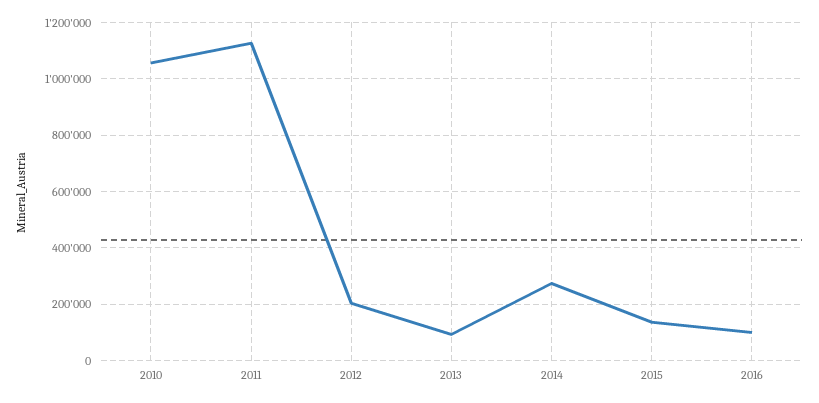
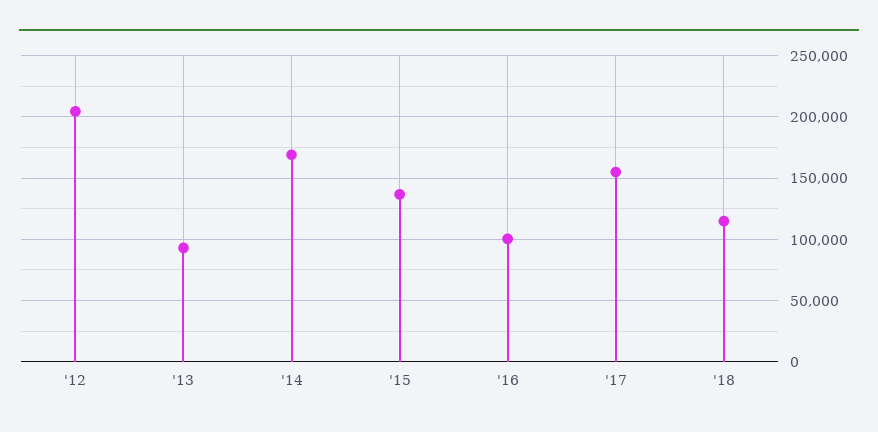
2010: 1050000 -> none
2011: 1125000 -> none
2014: 275000 -> 170000
'17: none -> 155000
'18: none -> 115000

